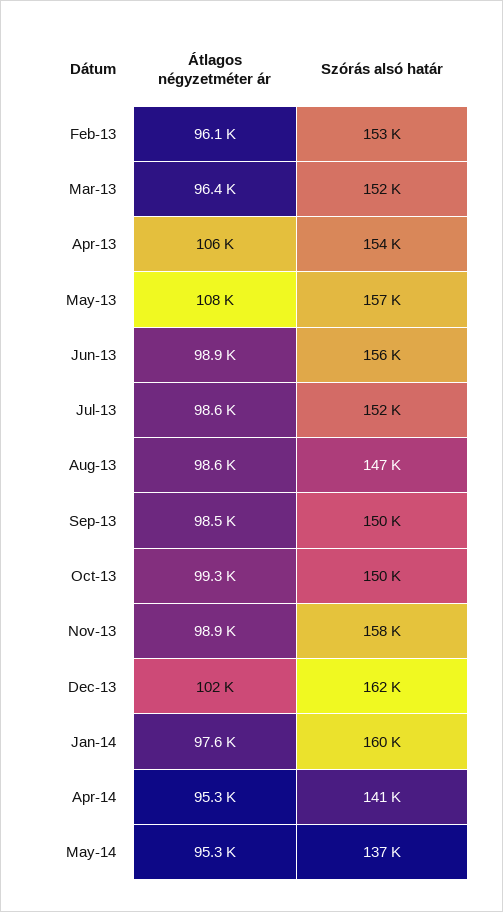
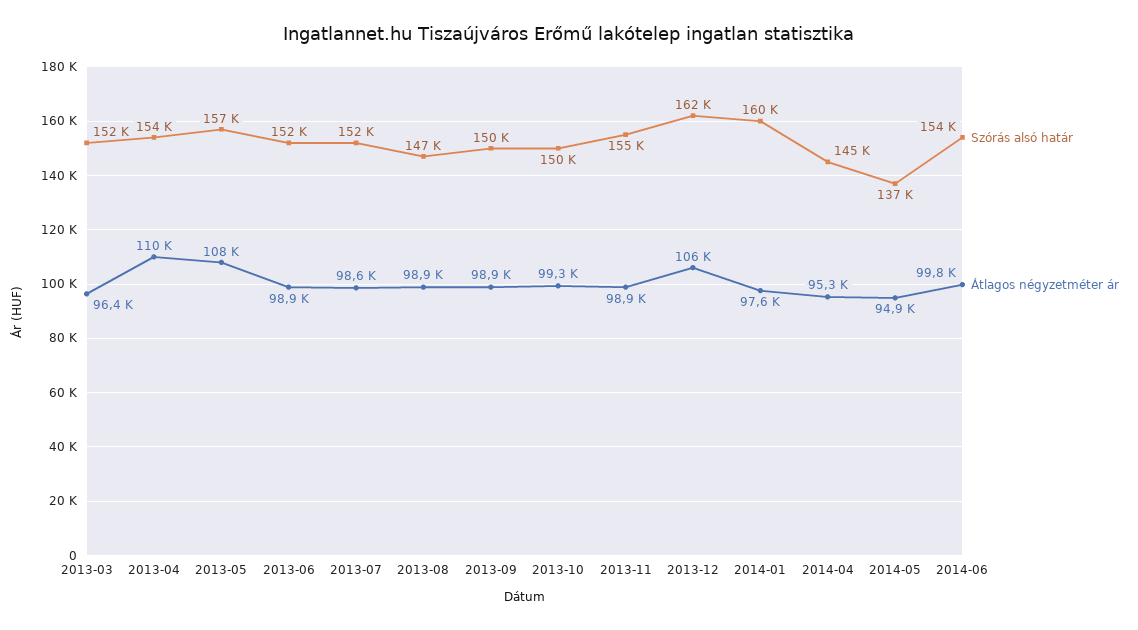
Átlagos négyzetméter ár, Feb-13: 96100 -> none
Szórás alsó határ, Feb-13: 153000 -> none
Átlagos négyzetméter ár, Apr-13: 106000 -> 110000
Szórás alsó határ, Jun-13: 156000 -> 152000
Átlagos négyzetméter ár, Aug-13: 98600 -> 98900
Átlagos négyzetméter ár, Sep-13: 98500 -> 98900
Szórás alsó határ, Nov-13: 158000 -> 155000
Átlagos négyzetméter ár, Dec-13: 102000 -> 106000
Szórás alsó határ, Apr-14: 141000 -> 145000
Átlagos négyzetméter ár, May-14: 95300 -> 94900
Szórás alsó határ, 2014-06: none -> 154000
Átlagos négyzetméter ár, 2014-06: none -> 99800

